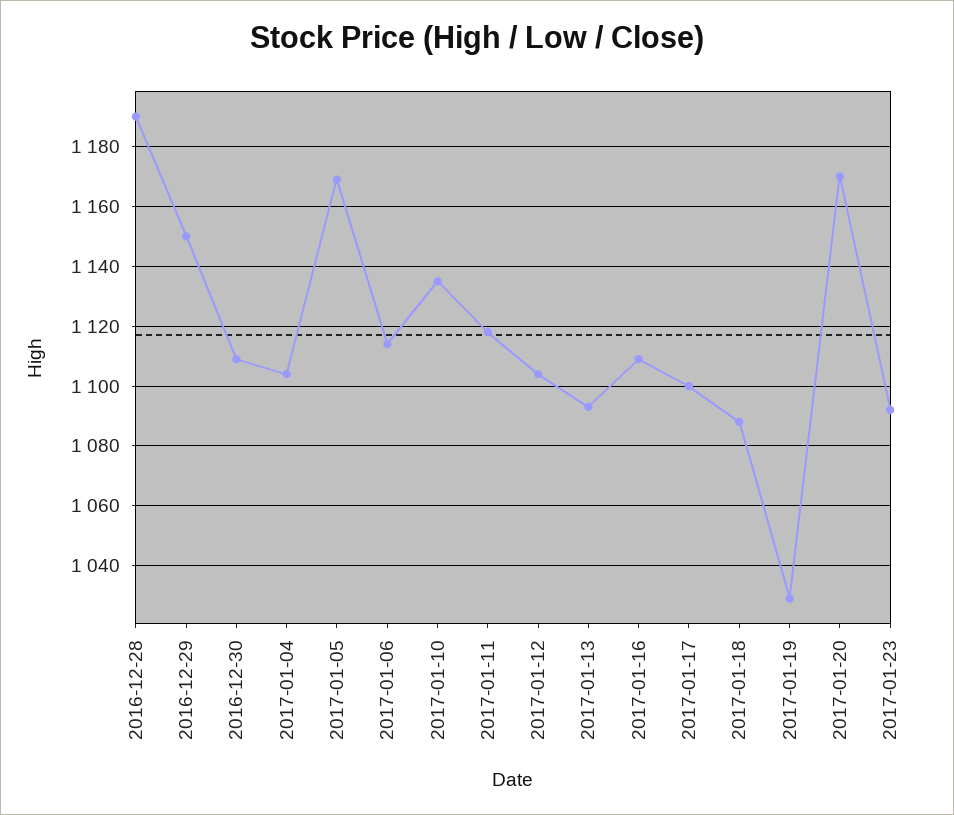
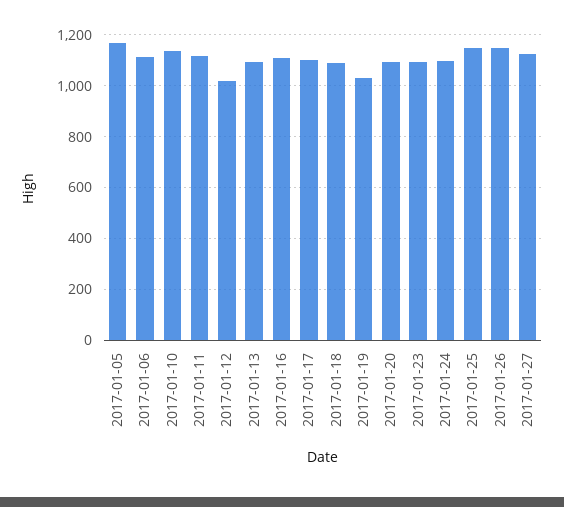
2016-12-28: 1190 -> none
2016-12-29: 1150 -> none
2016-12-30: 1110 -> none
2017-01-04: 1105 -> none
2017-01-12: 1105 -> 1025
2017-01-20: 1170 -> 1100
2017-01-24: none -> 1100
2017-01-25: none -> 1150
2017-01-26: none -> 1150
2017-01-27: none -> 1125

